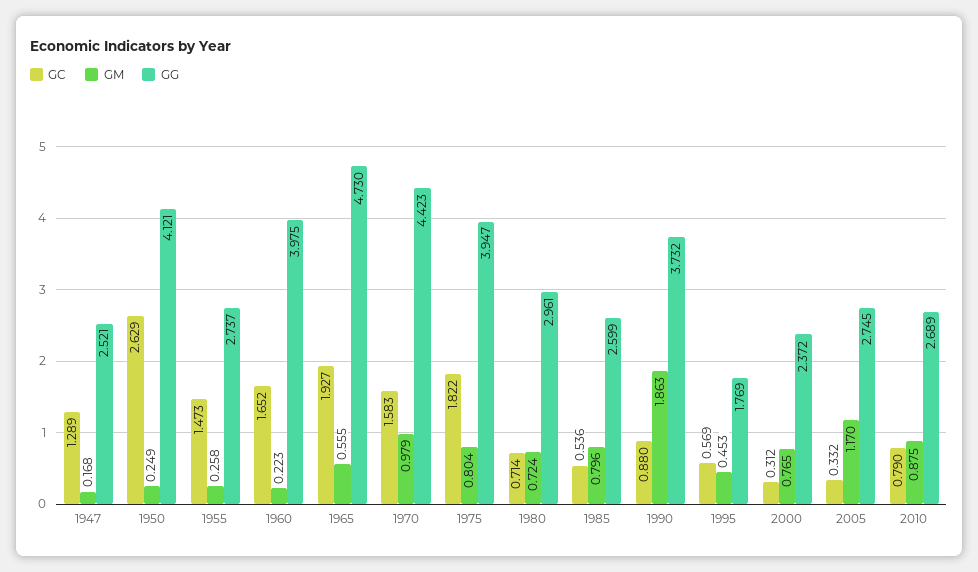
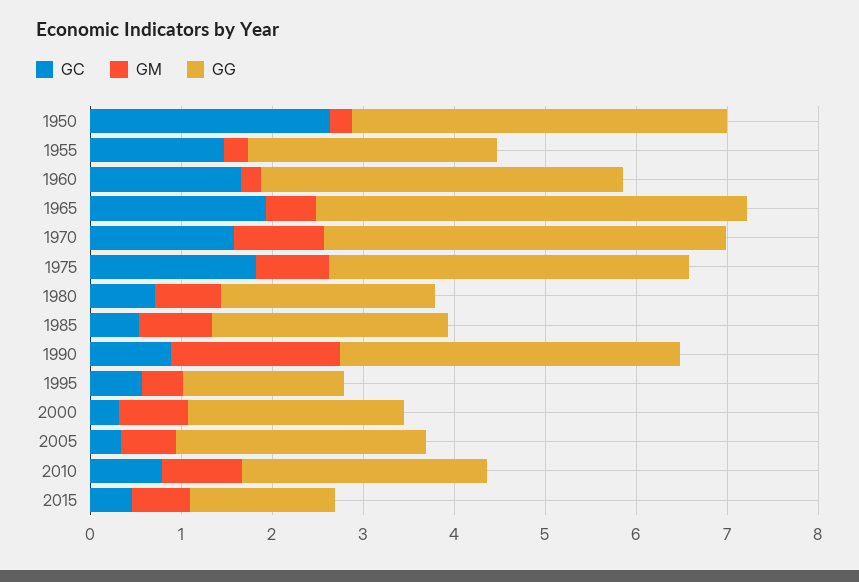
GC, 1947: 1.289 -> none
GM, 1947: 0.168 -> none
GG, 1947: 2.521 -> none
GG, 1980: 2.961 -> 2.4
GM, 2005: 1.17 -> 0.6
GC, 2015: none -> 0.4
GM, 2015: none -> 0.6
GG, 2015: none -> 1.6

